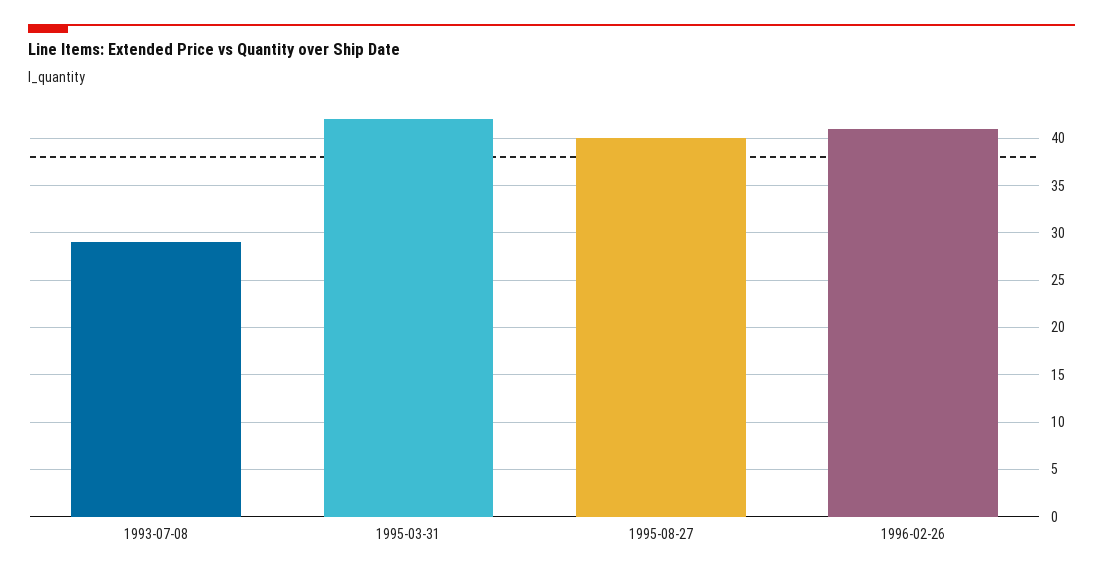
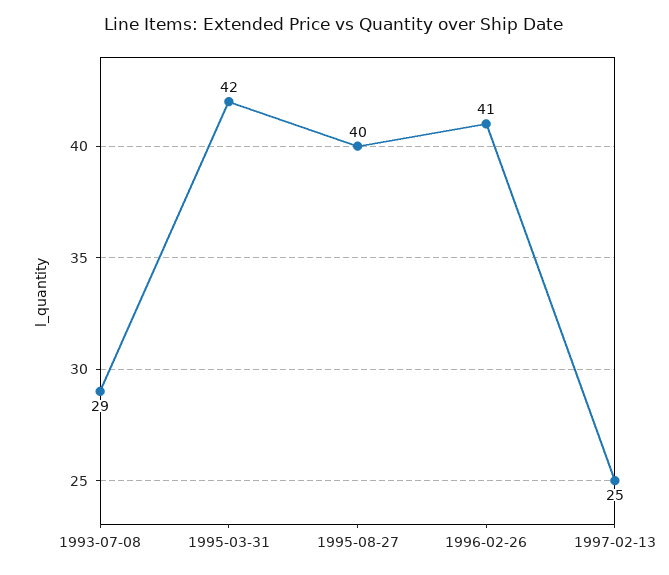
1997-02-13: none -> 25

